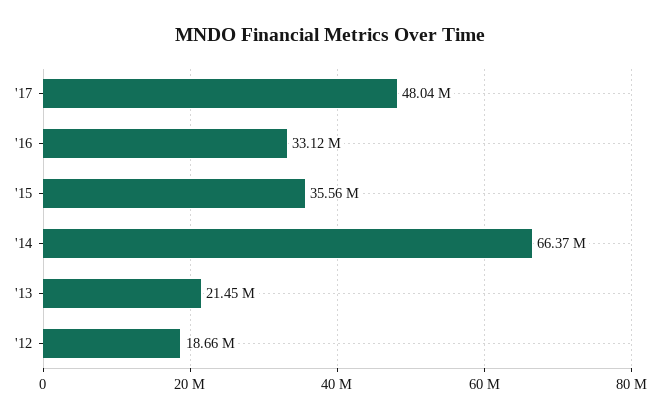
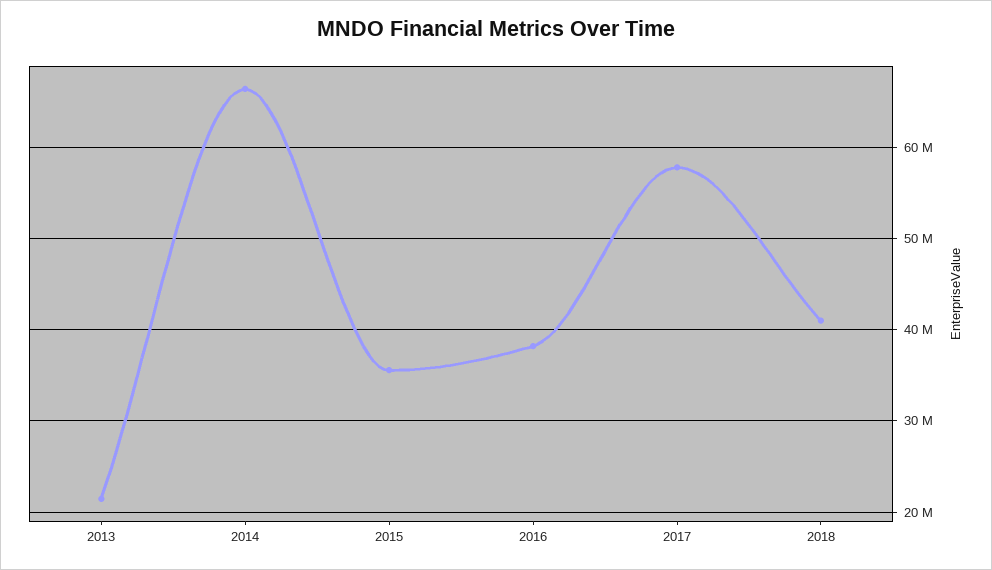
'17: 48040000 -> 58000000
'16: 33120000 -> 38000000
'12: 18660000 -> none
2018: none -> 41000000

